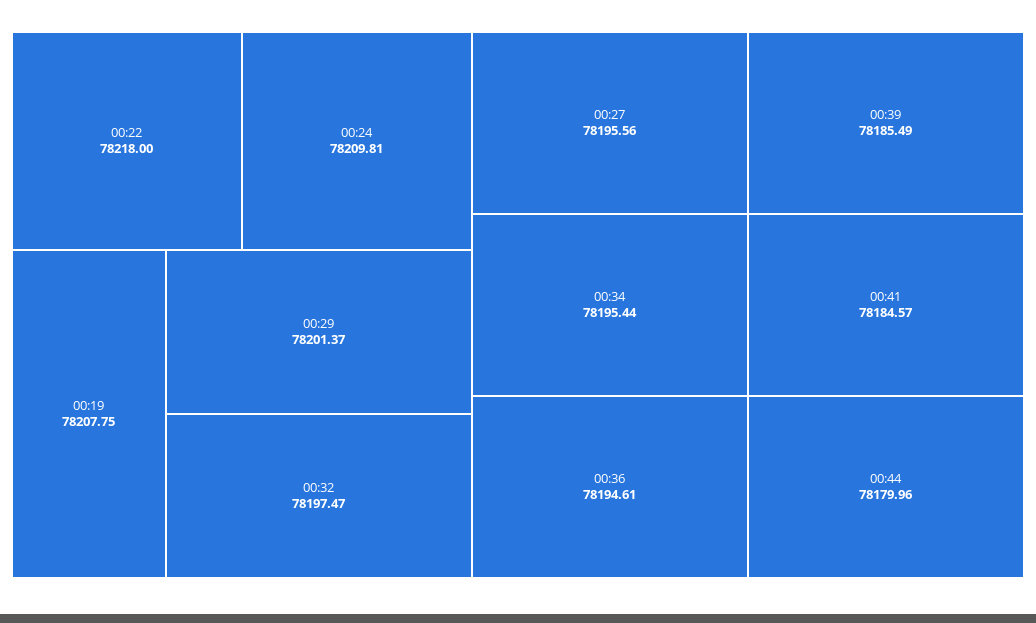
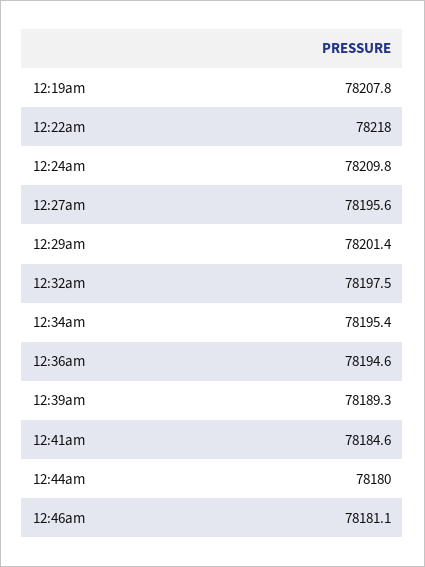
00:39: 78185.49 -> 78189.3
12:46am: none -> 78181.1

